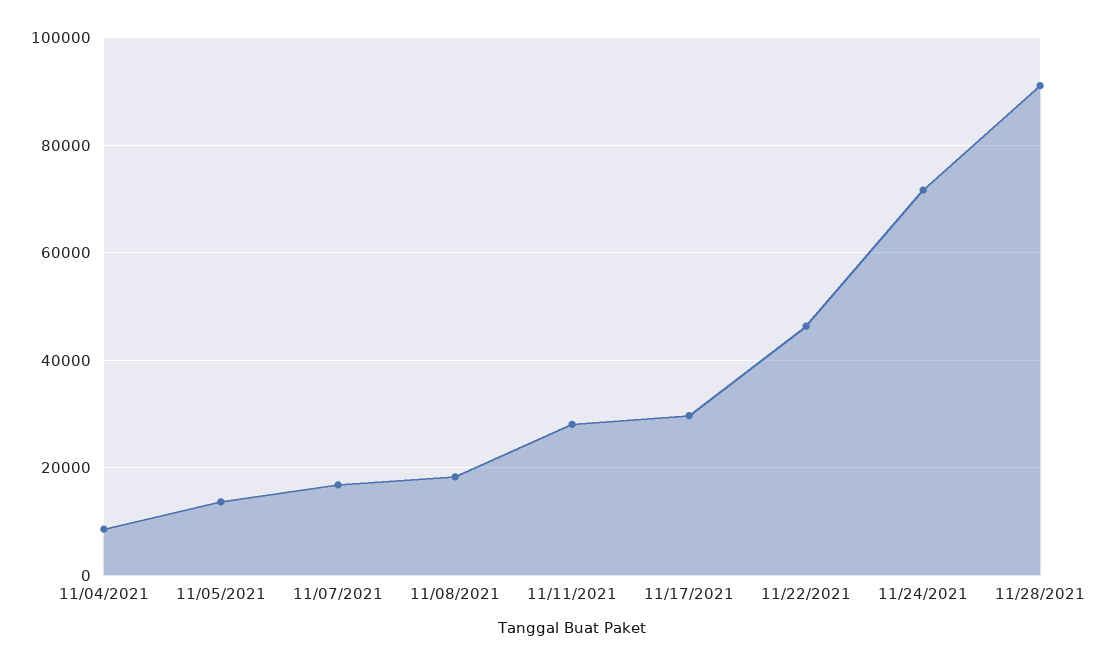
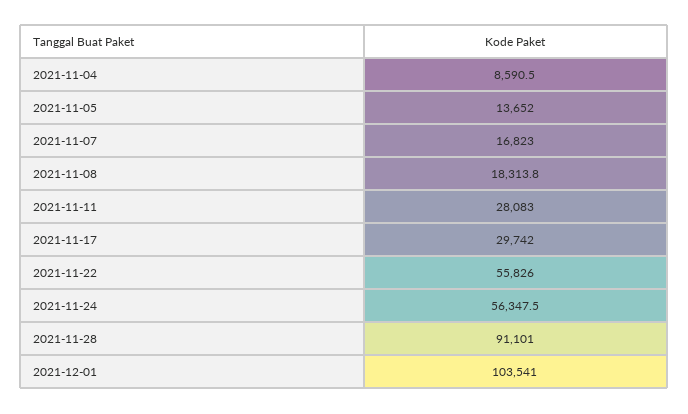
11/22/2021: 46000 -> 55826
11/24/2021: 72000 -> 56347.5
2021-12-01: none -> 103541

